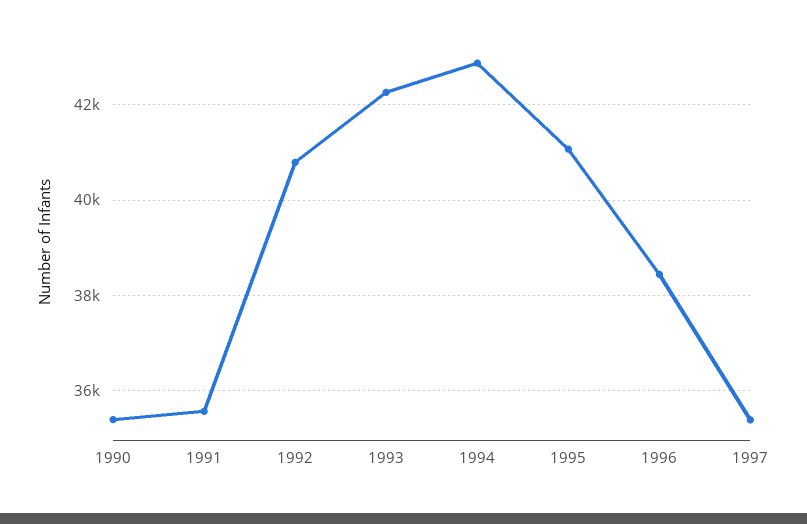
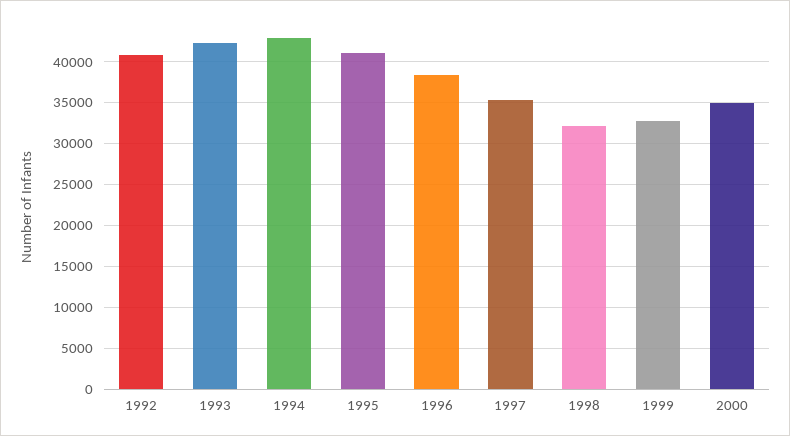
1990: 35400 -> none
1991: 35600 -> none
1998: none -> 32000
1999: none -> 33000
2000: none -> 35000

